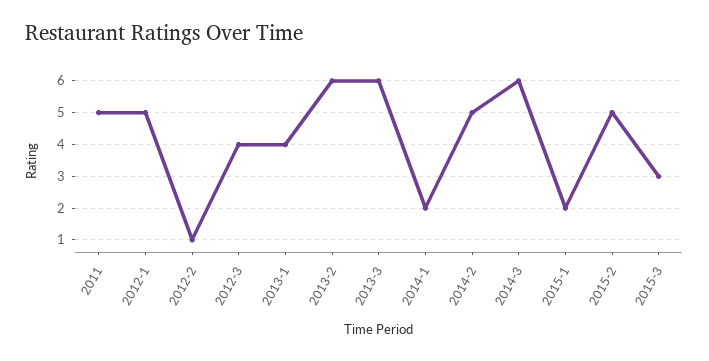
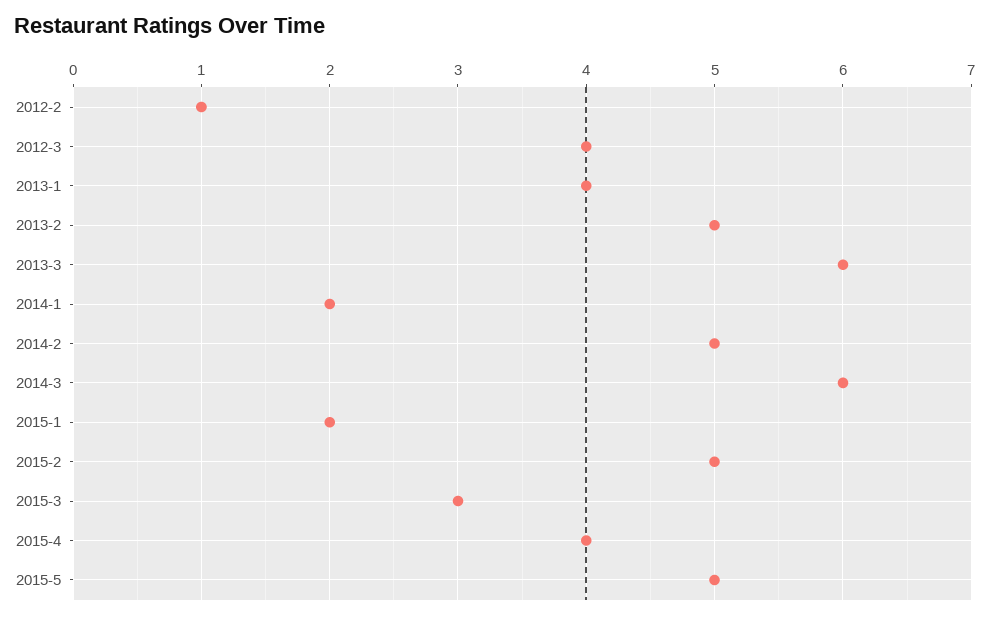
2011: 5 -> none
2012-1: 5 -> none
2013-2: 6 -> 5
2015-4: none -> 4
2015-5: none -> 5

